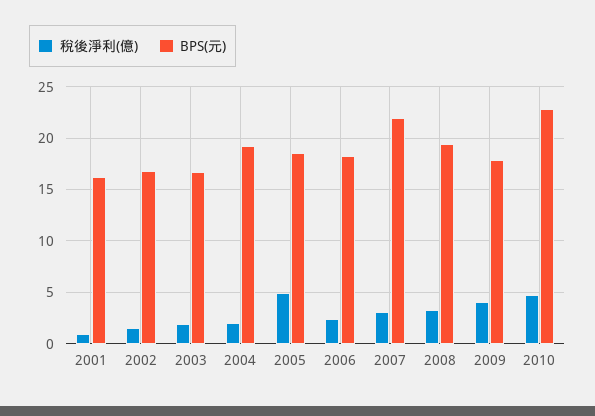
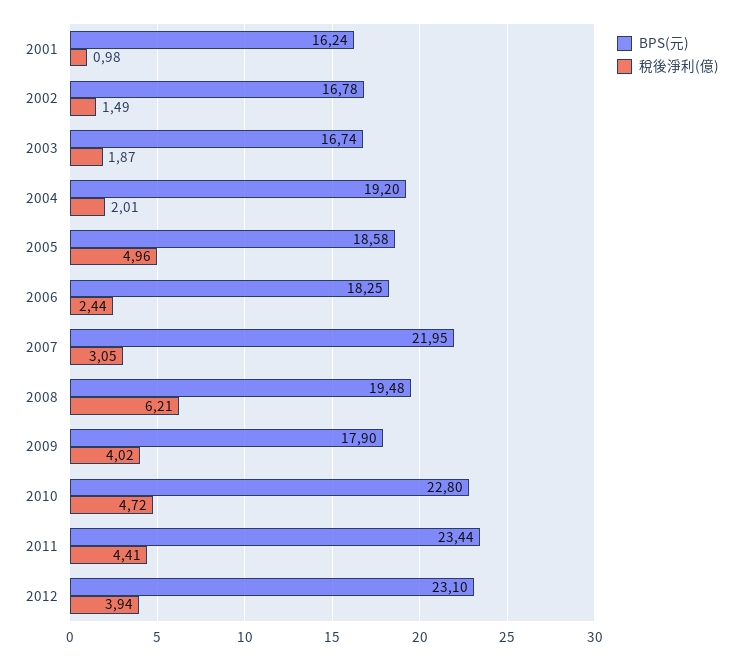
稅後淨利(億), 2008: 3 -> 6.21
BPS(元), 2011: none -> 23.44
稅後淨利(億), 2011: none -> 4.41
BPS(元), 2012: none -> 23.1
稅後淨利(億), 2012: none -> 3.94

